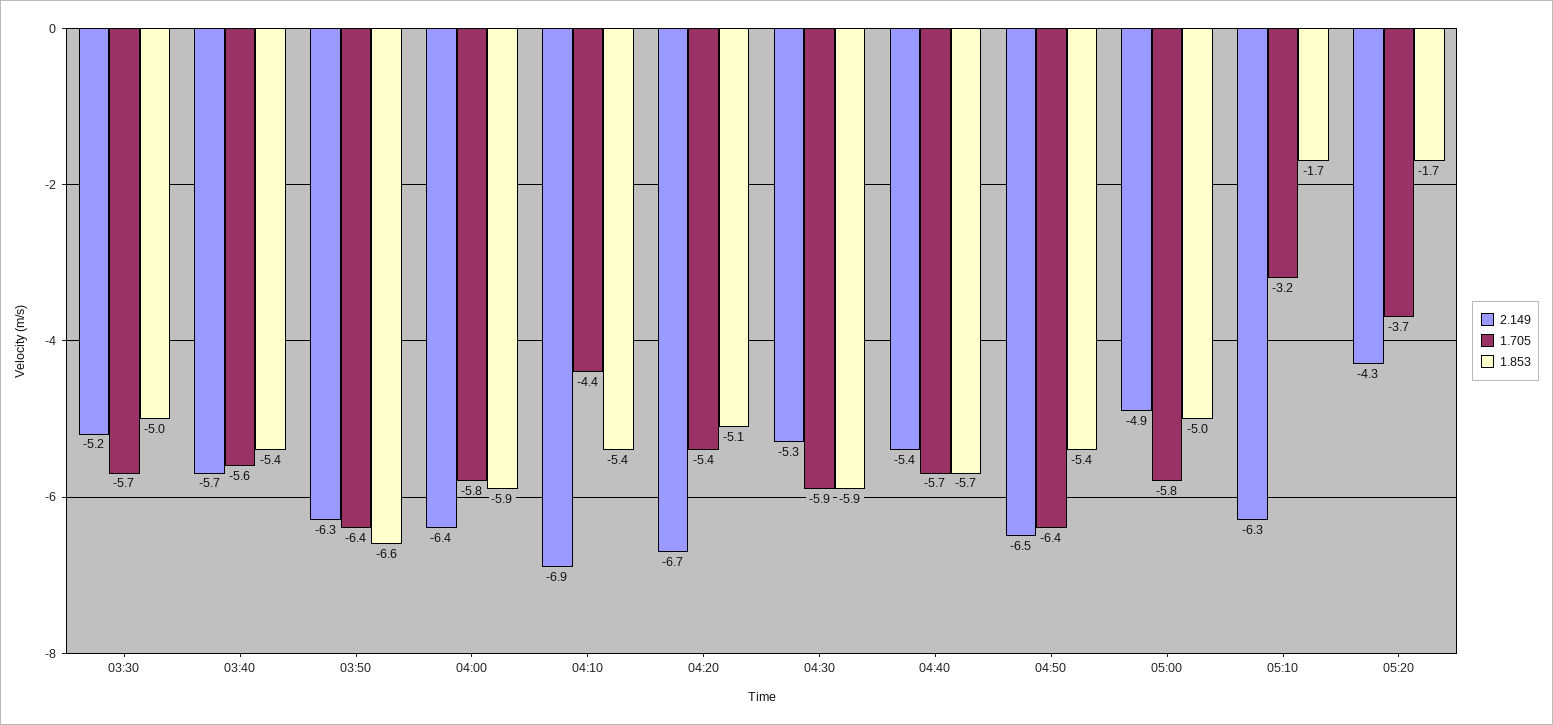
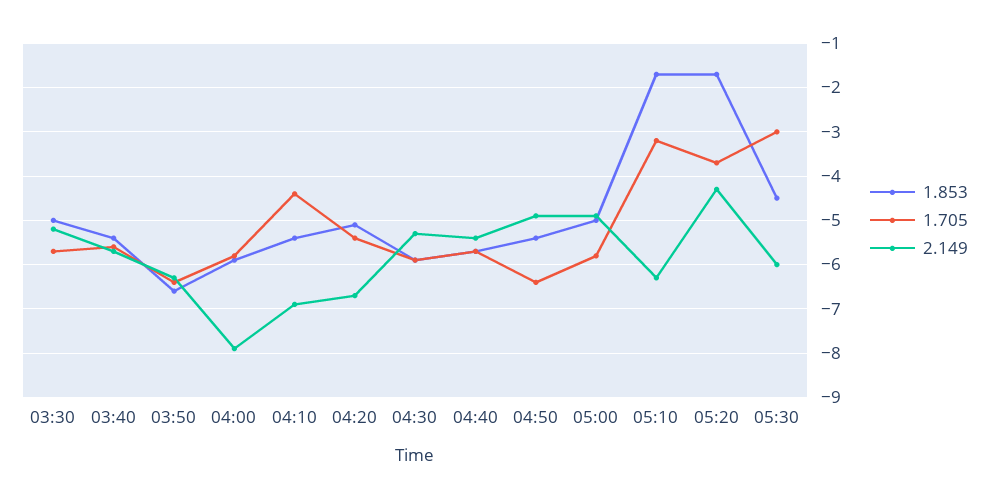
2.149, 04:00: -6.4 -> -8
2.149, 04:50: -6.5 -> -5
1.853, 05:30: none -> -4.5
1.705, 05:30: none -> -3
2.149, 05:30: none -> -6

